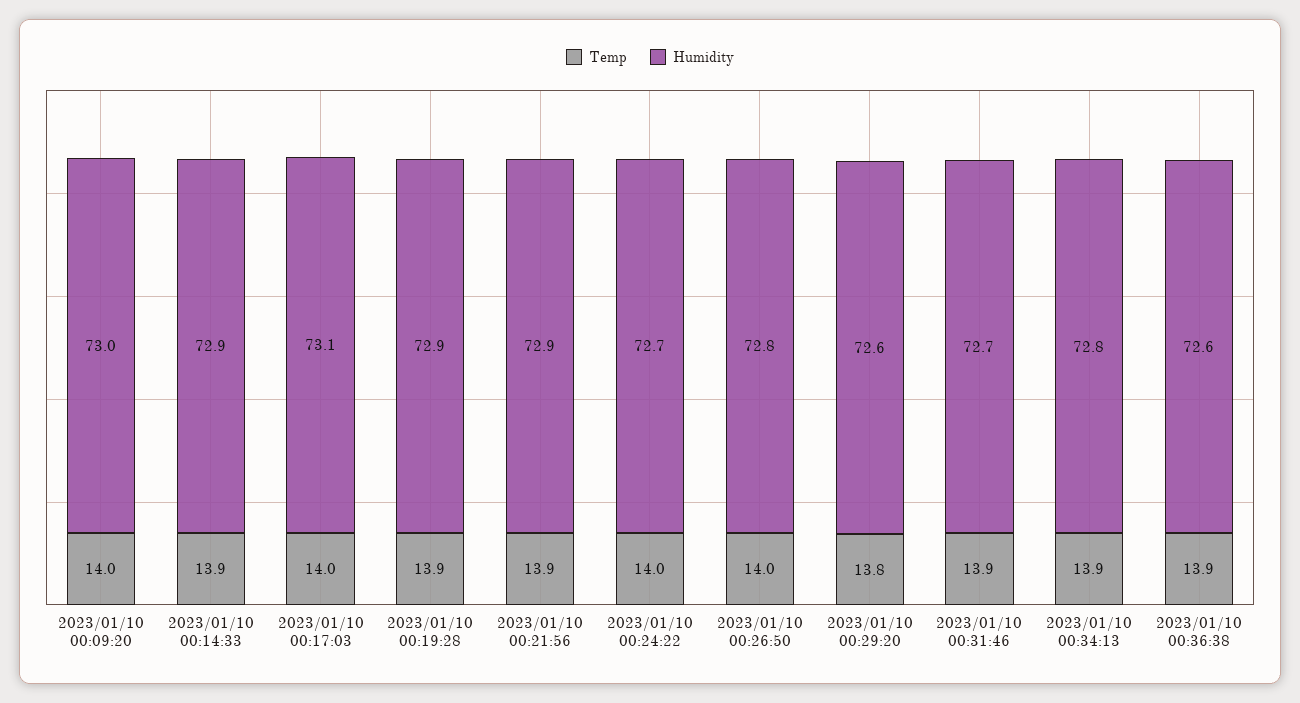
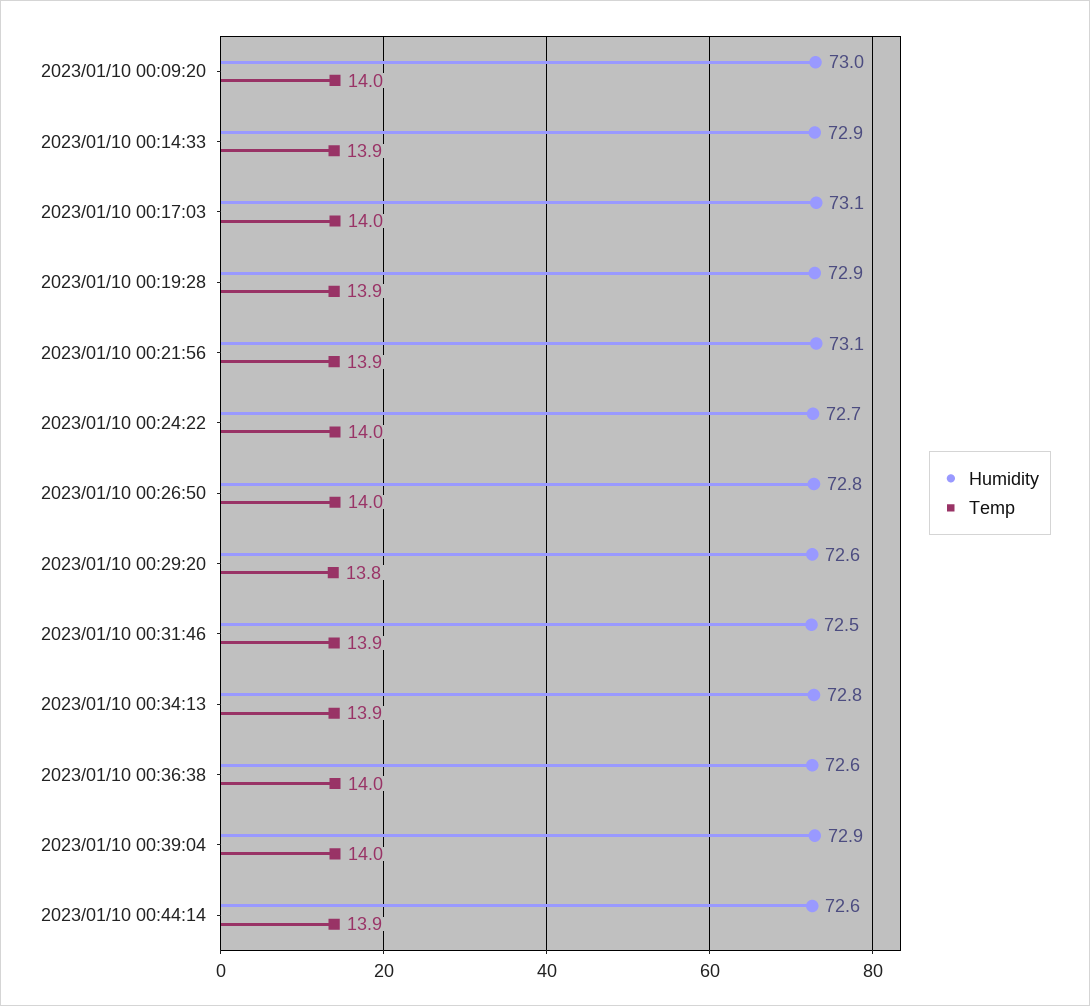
Humidity, 2023/01/10 00:21:56: 72.9 -> 73.1
Humidity, 2023/01/10 00:31:46: 72.7 -> 72.5
Temp, 2023/01/10 00:36:38: 13.9 -> 14
Humidity, 2023/01/10 00:39:04: none -> 72.9
Temp, 2023/01/10 00:39:04: none -> 14
Humidity, 2023/01/10 00:44:14: none -> 72.6
Temp, 2023/01/10 00:44:14: none -> 13.9

